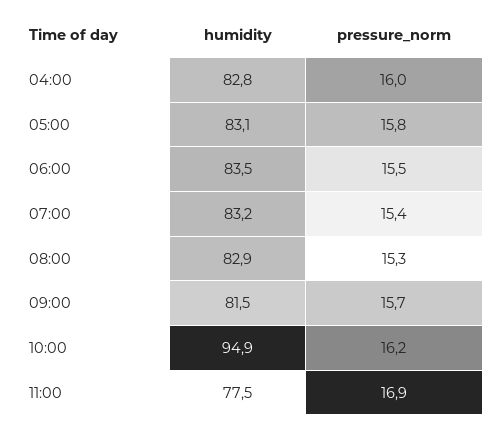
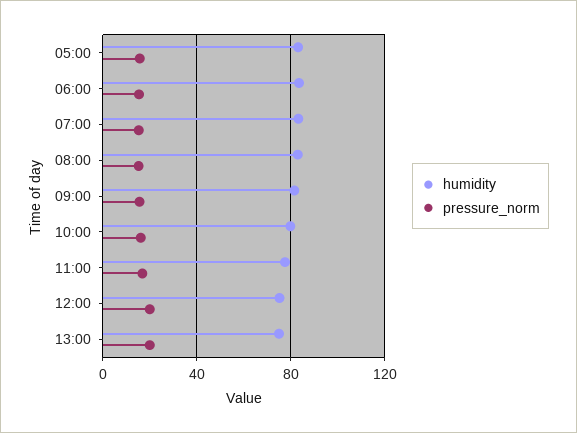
humidity, 04:00: 82.8 -> none
pressure_norm, 04:00: 16 -> none
humidity, 10:00: 94.9 -> 80
humidity, 12:00: none -> 75
pressure_norm, 12:00: none -> 20
humidity, 13:00: none -> 75
pressure_norm, 13:00: none -> 20

